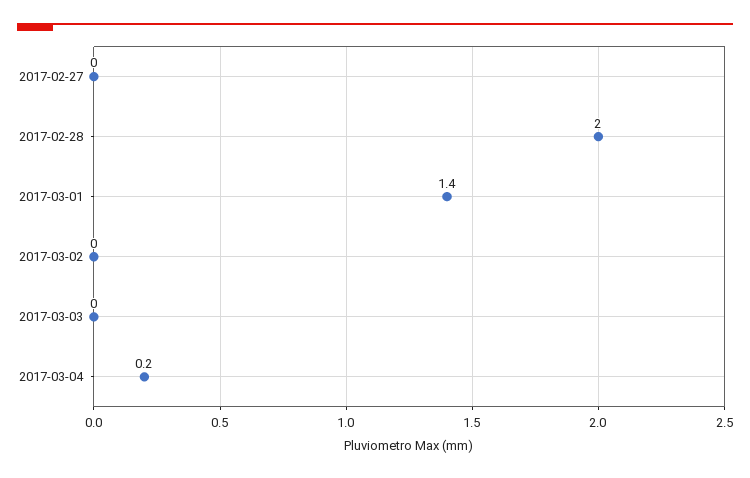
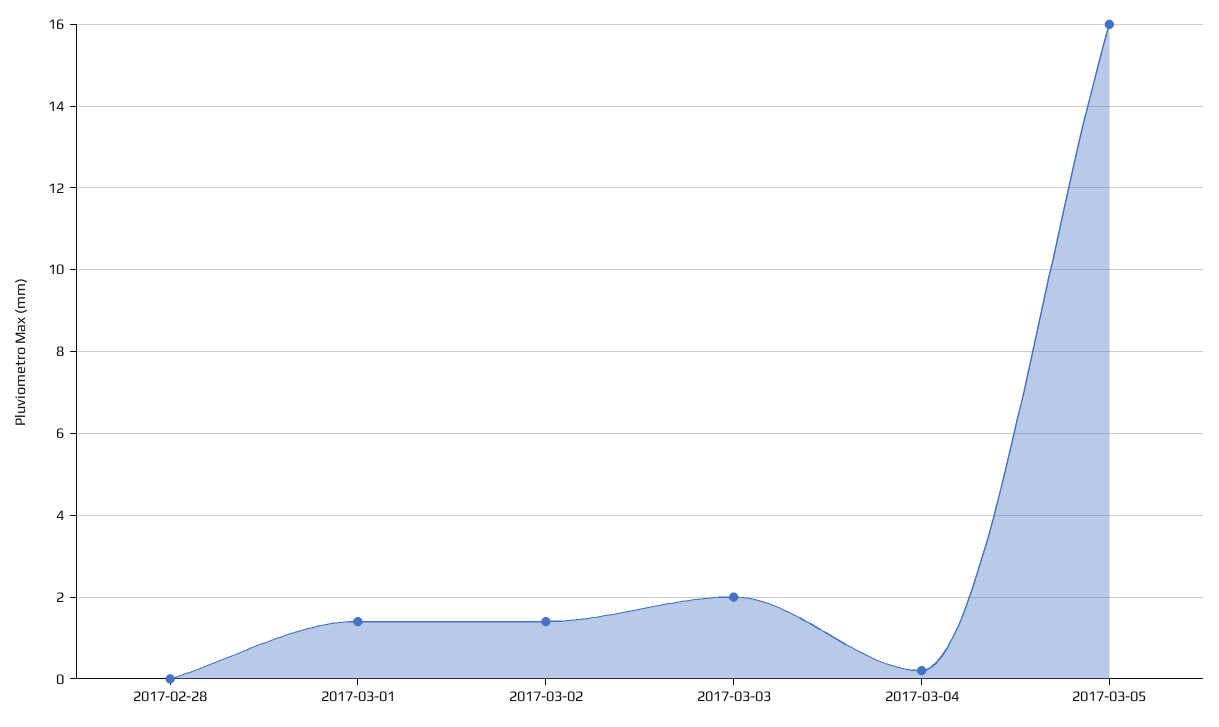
2017-02-27: 0 -> none
2017-02-28: 2 -> 0
2017-03-02: 0 -> 1.5
2017-03-03: 0 -> 2
2017-03-05: none -> 16

